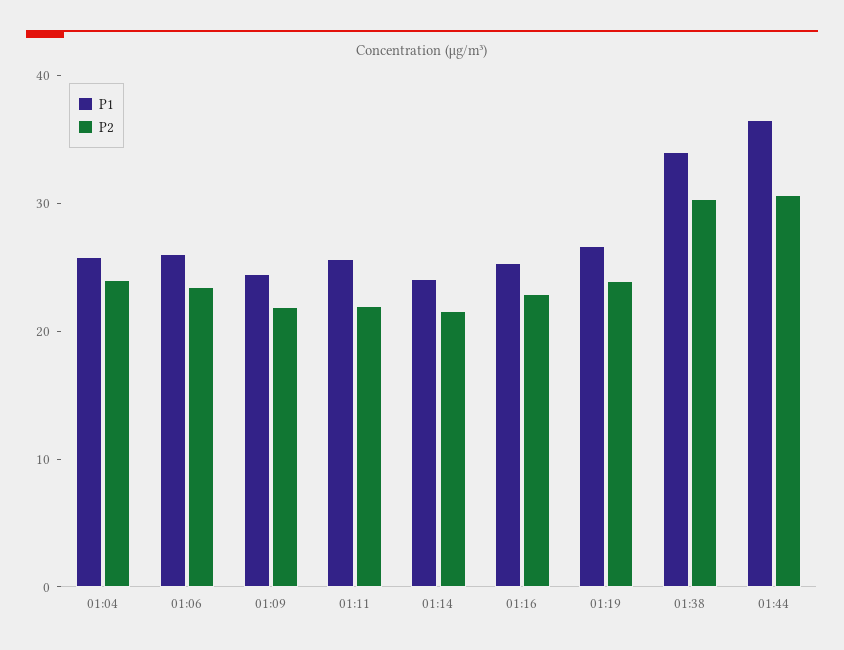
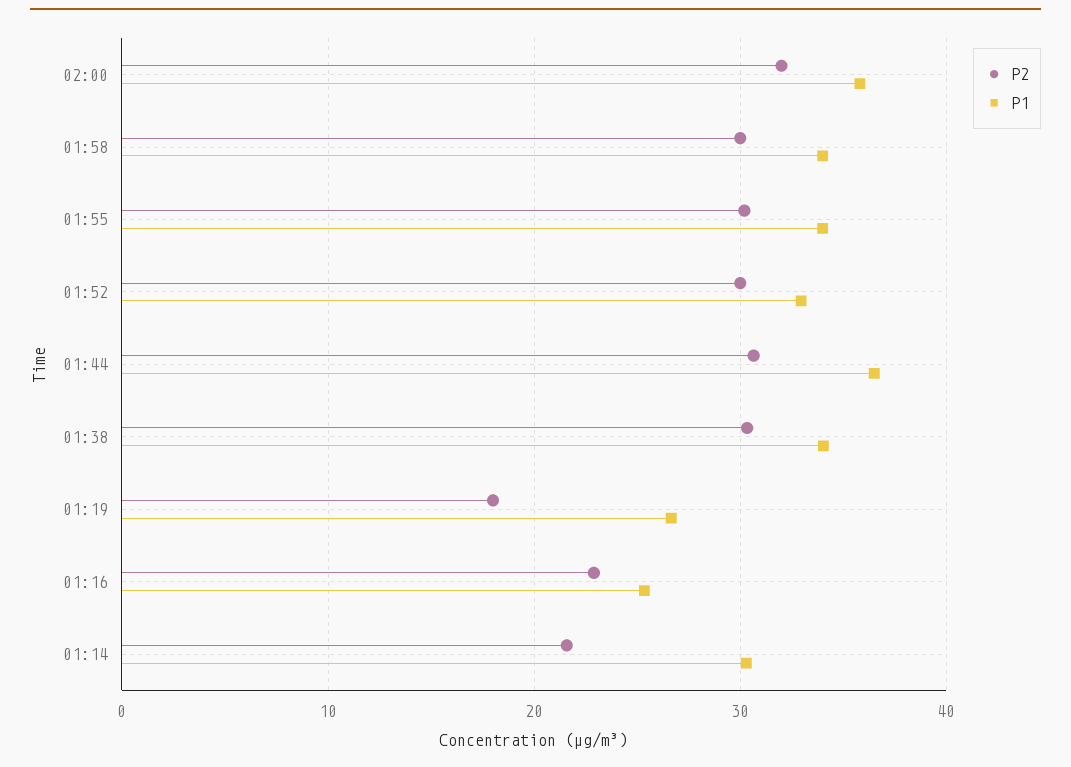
P1, 01:04: 26 -> none
P2, 01:04: 24 -> none
P1, 01:06: 26 -> none
P2, 01:06: 24 -> none
P1, 01:09: 24 -> none
P2, 01:09: 22 -> none
P1, 01:11: 26 -> none
P2, 01:11: 22 -> none
P1, 01:14: 24 -> 30
P2, 01:19: 24 -> 18
P2, 02:00: none -> 32
P1, 02:00: none -> 36
P2, 01:58: none -> 30
P1, 01:58: none -> 34
P2, 01:55: none -> 30
P1, 01:55: none -> 34
P2, 01:52: none -> 30
P1, 01:52: none -> 33

